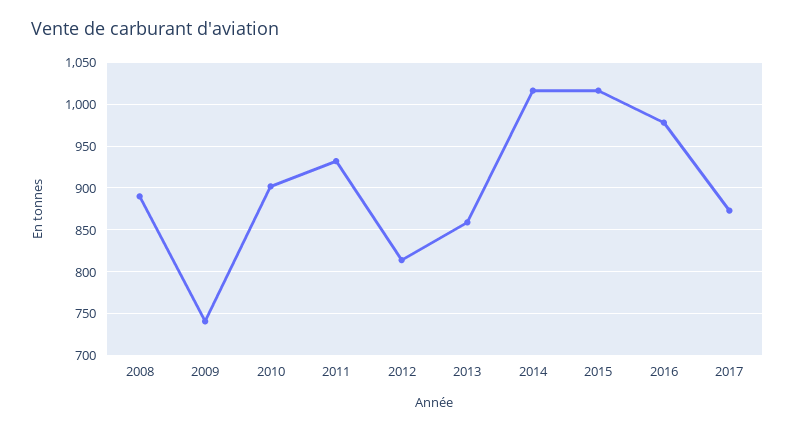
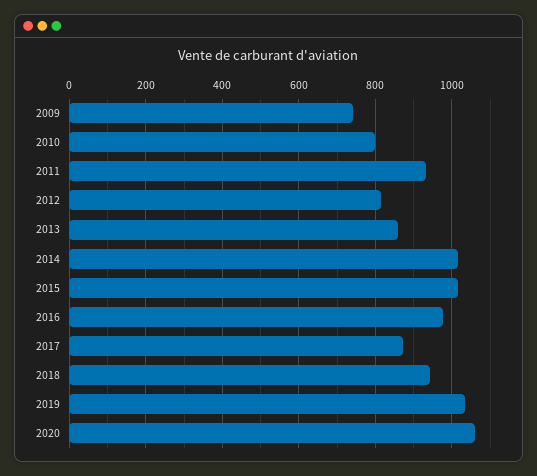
2008: 890 -> none
2010: 900 -> 800
2018: none -> 940
2019: none -> 1040
2020: none -> 1060

